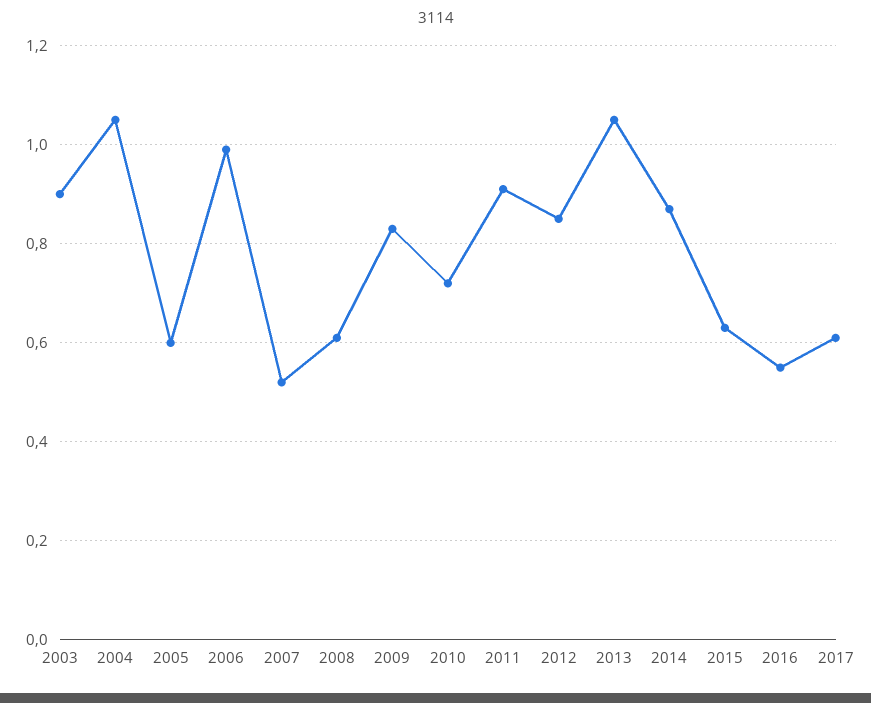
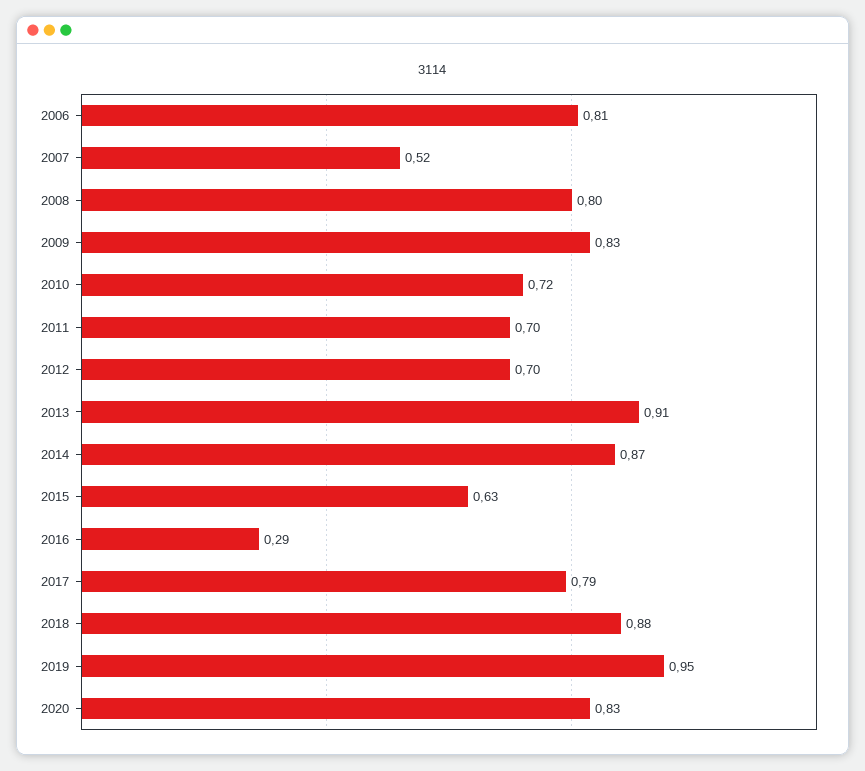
2003: 0.9 -> none
2004: 1.05 -> none
2005: 0.6 -> none
2006: 1 -> 0.81
2008: 0.6 -> 0.8
2011: 0.9 -> 0.7
2012: 0.85 -> 0.7
2013: 1.05 -> 0.91
2016: 0.55 -> 0.29
2017: 0.6 -> 0.79
2018: none -> 0.88
2019: none -> 0.95
2020: none -> 0.83

